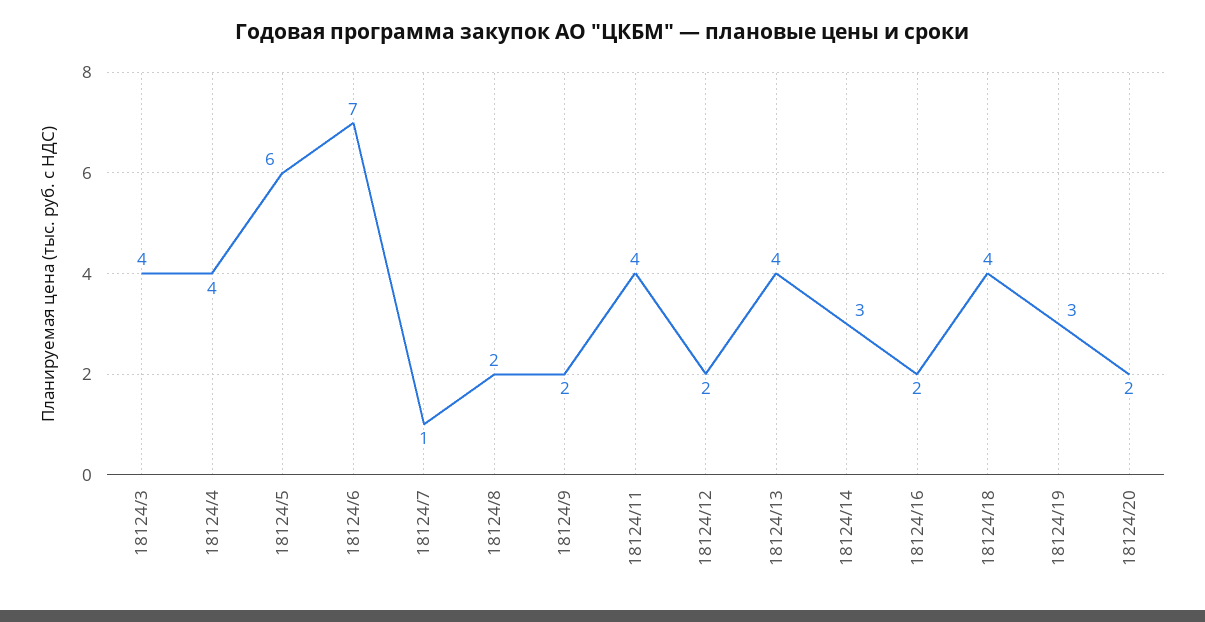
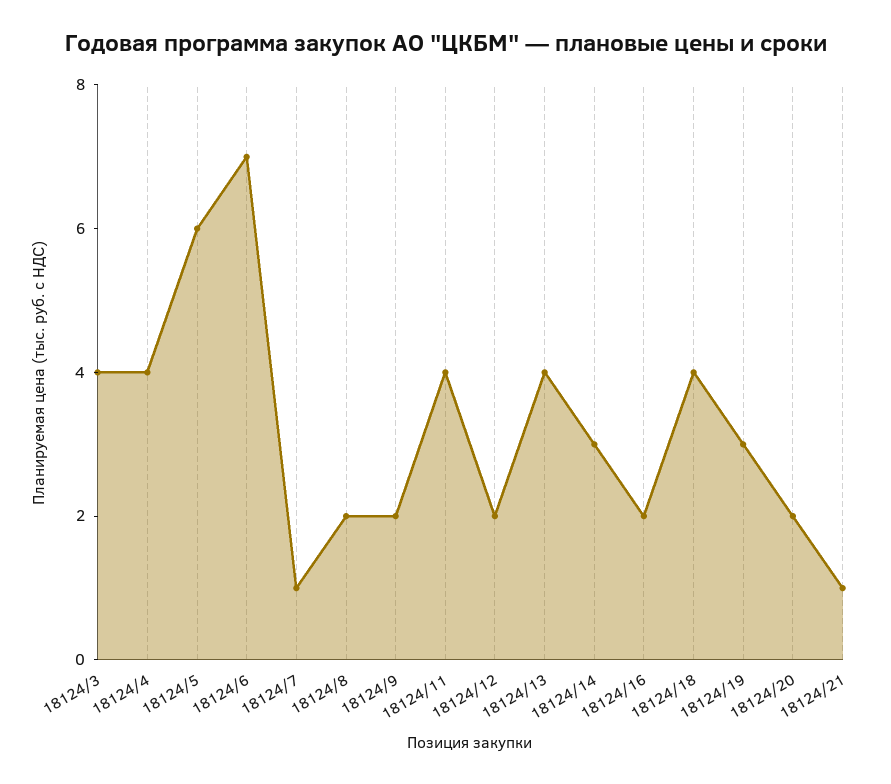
18124/21: none -> 1

